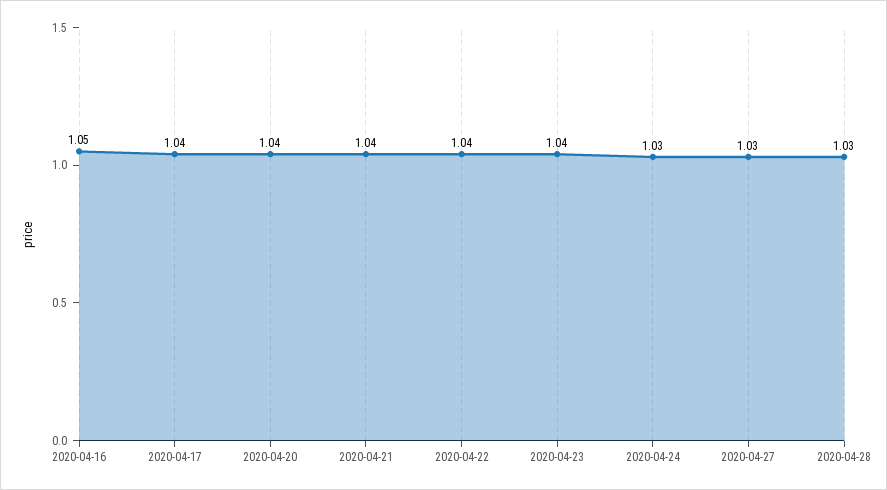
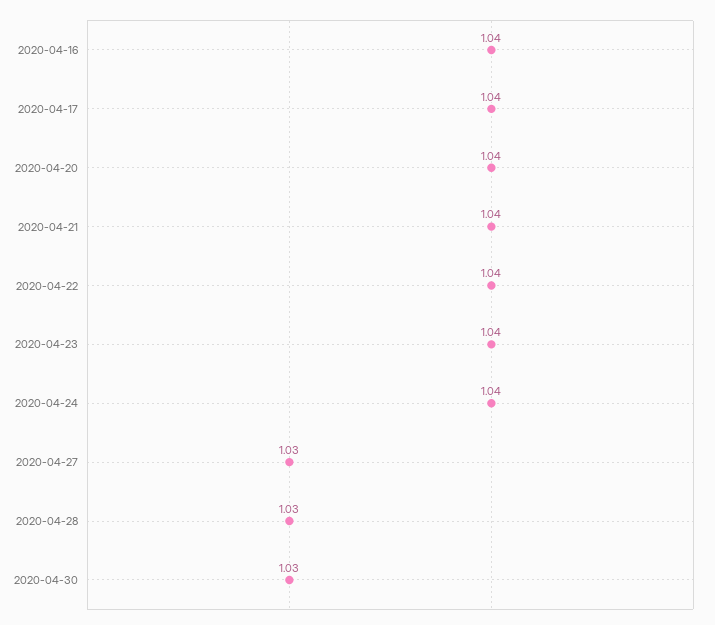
2020-04-16: 1.05 -> 1.04
2020-04-24: 1.03 -> 1.04
2020-04-30: none -> 1.03

